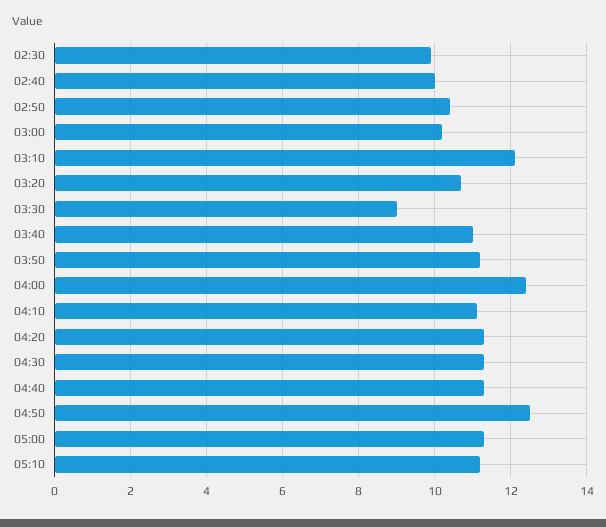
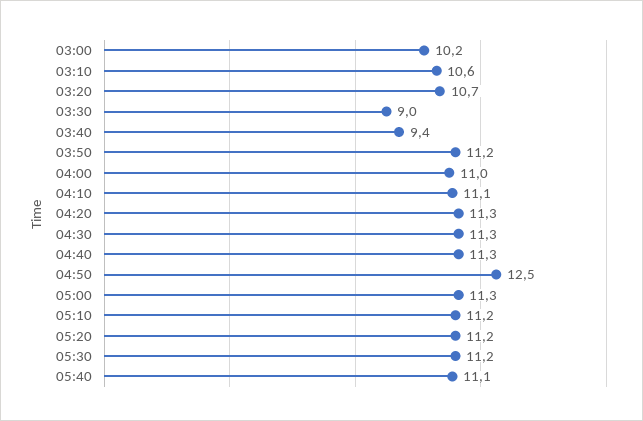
02:30: 10 -> none
02:40: 10 -> none
02:50: 10.5 -> none
03:10: 12 -> 10.6
03:40: 11 -> 9.4
04:00: 12.5 -> 11
05:20: none -> 11.2
05:30: none -> 11.2
05:40: none -> 11.1

